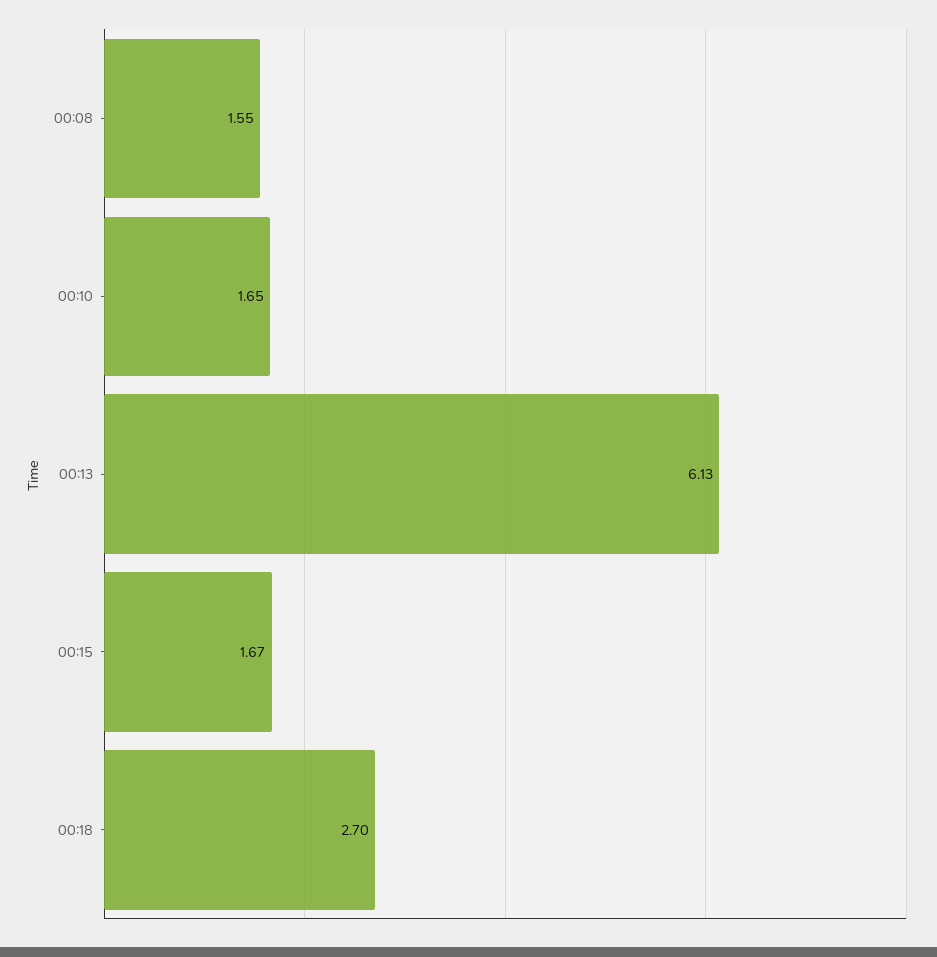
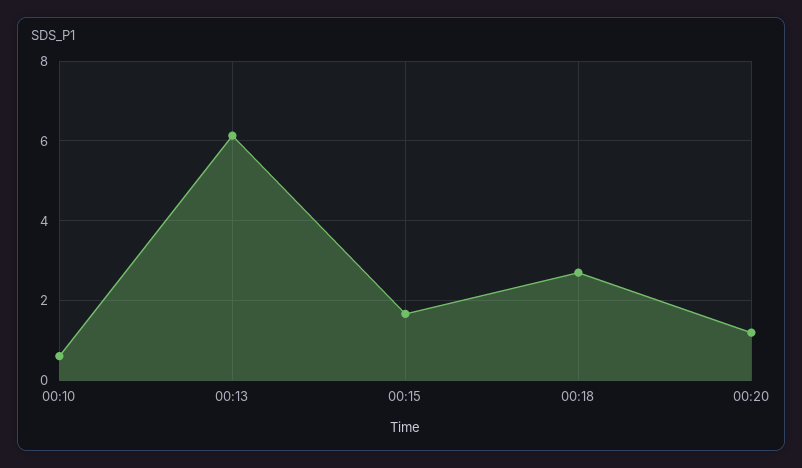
00:08: 1.55 -> none
00:10: 1.65 -> 0.6
00:20: none -> 1.2

